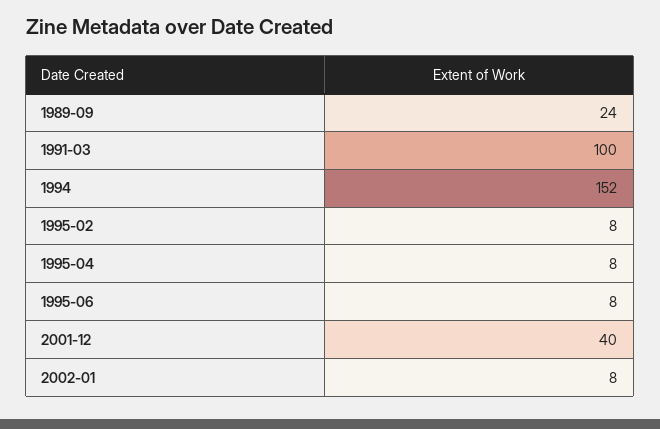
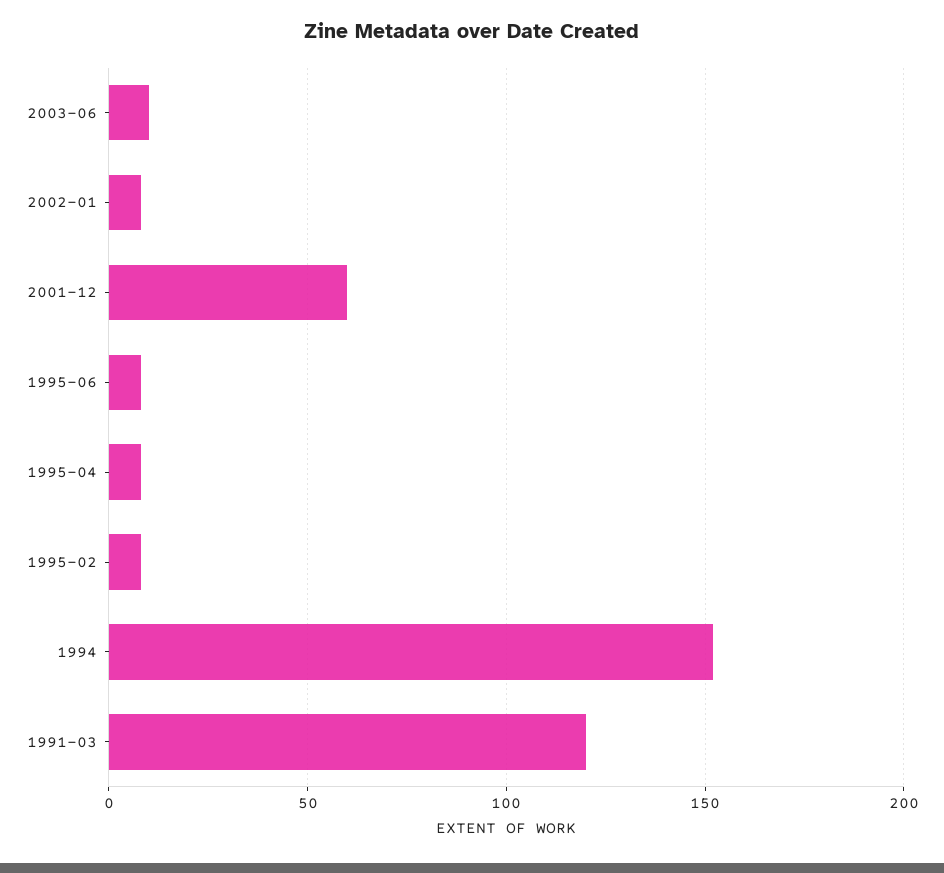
1989-09: 24 -> none
1991-03: 100 -> 120
2001-12: 40 -> 60
2003-06: none -> 10

